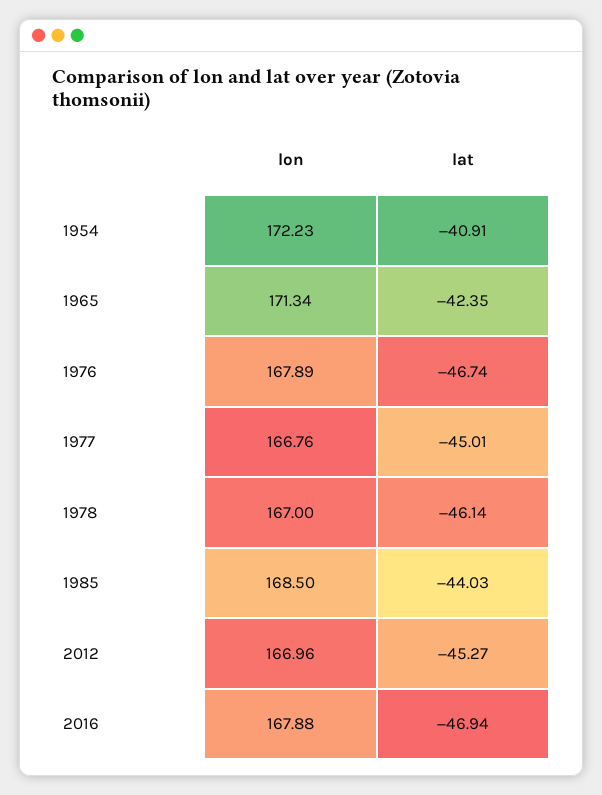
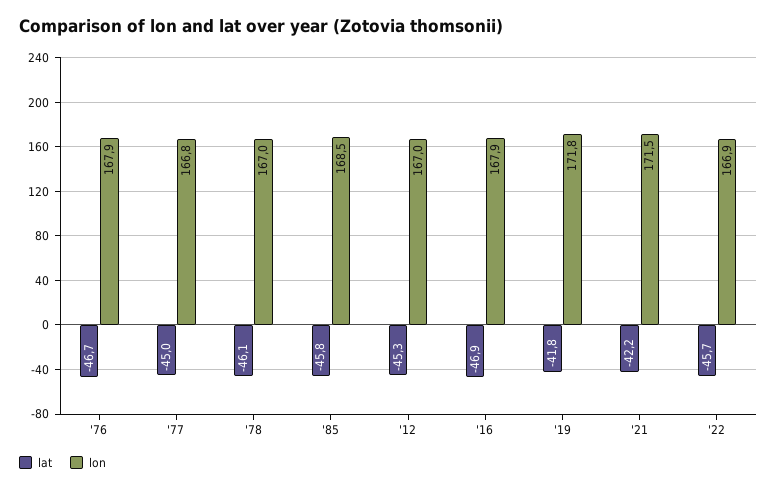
lon, 1954: 172.23 -> none
lat, 1954: -40.91 -> none
lon, 1965: 171.34 -> none
lat, 1965: -42.35 -> none
lat, 1985: -44.03 -> -45.8
lat, '19: none -> -41.8
lon, '19: none -> 171.8
lat, '21: none -> -42.2
lon, '21: none -> 171.5
lat, '22: none -> -45.7
lon, '22: none -> 166.9

